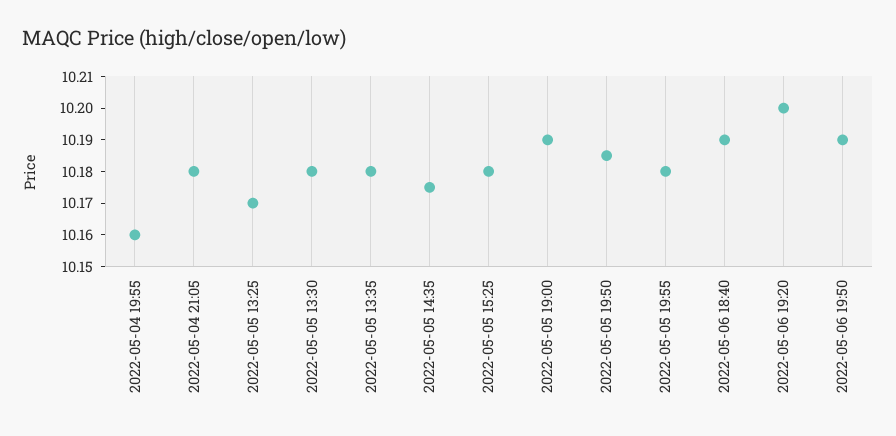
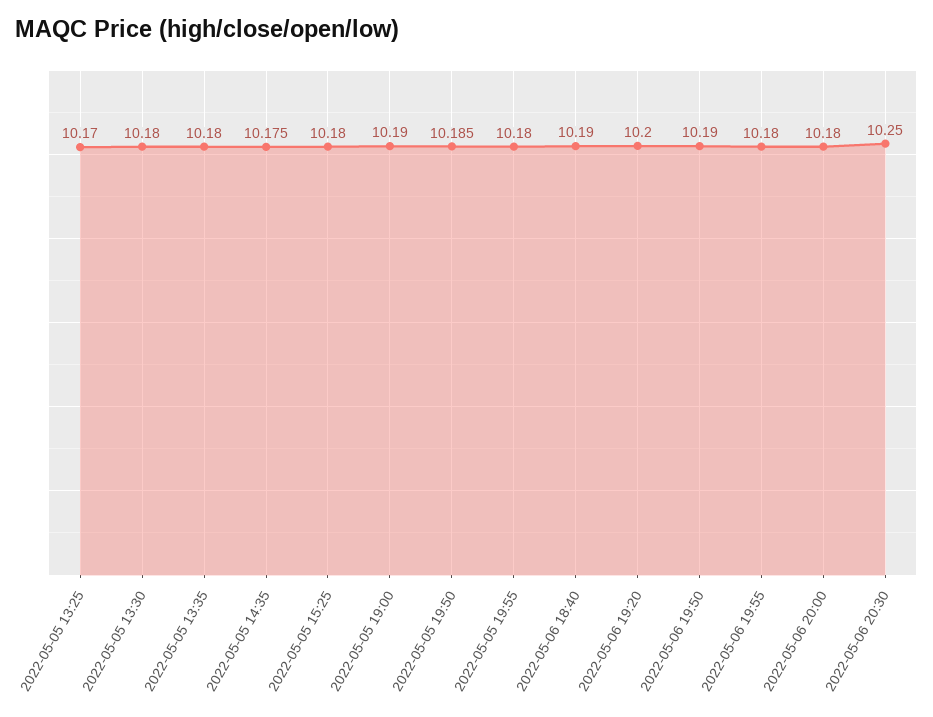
2022-05-04 19:55: 10.16 -> none
2022-05-04 21:05: 10.18 -> none
2022-05-06 19:55: none -> 10.18
2022-05-06 20:00: none -> 10.18
2022-05-06 20:30: none -> 10.25

